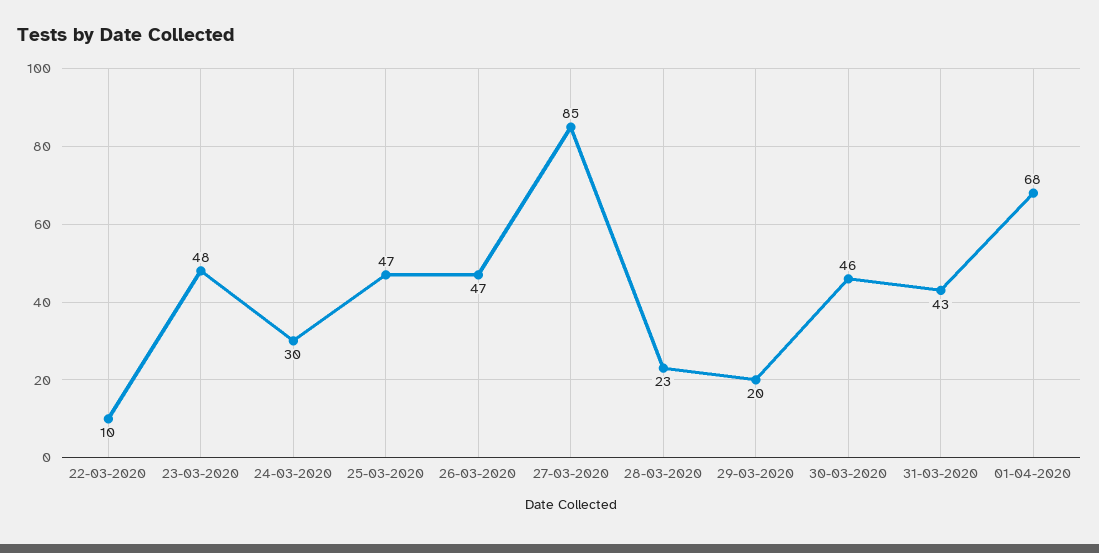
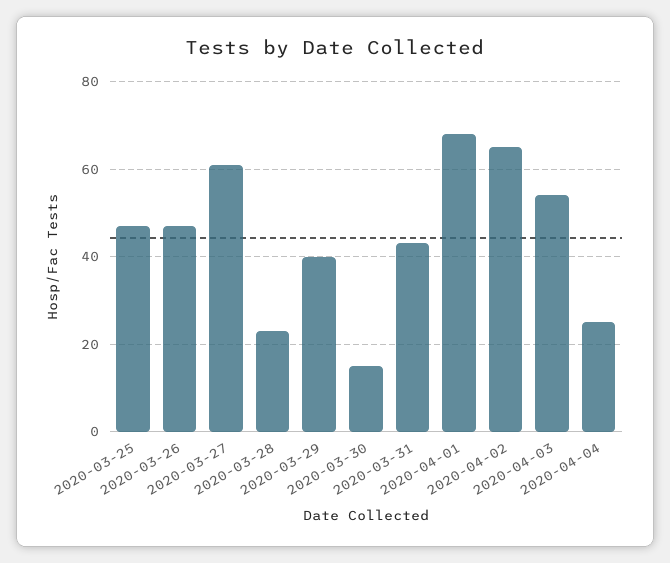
22-03-2020: 10 -> none
23-03-2020: 48 -> none
24-03-2020: 30 -> none
27-03-2020: 85 -> 60
29-03-2020: 20 -> 40
30-03-2020: 46 -> 15
2020-04-02: none -> 65
2020-04-03: none -> 55
2020-04-04: none -> 25

